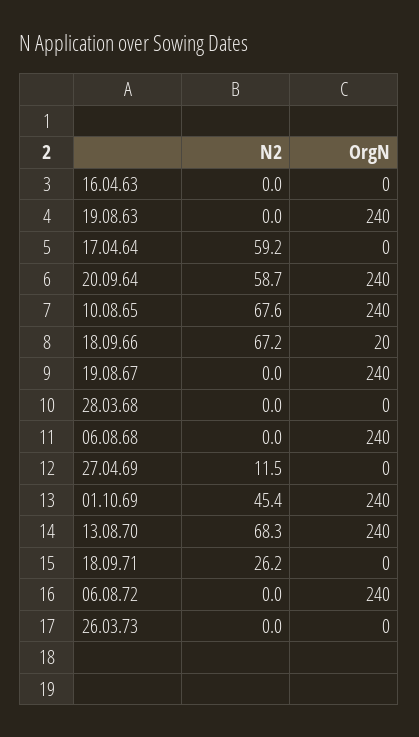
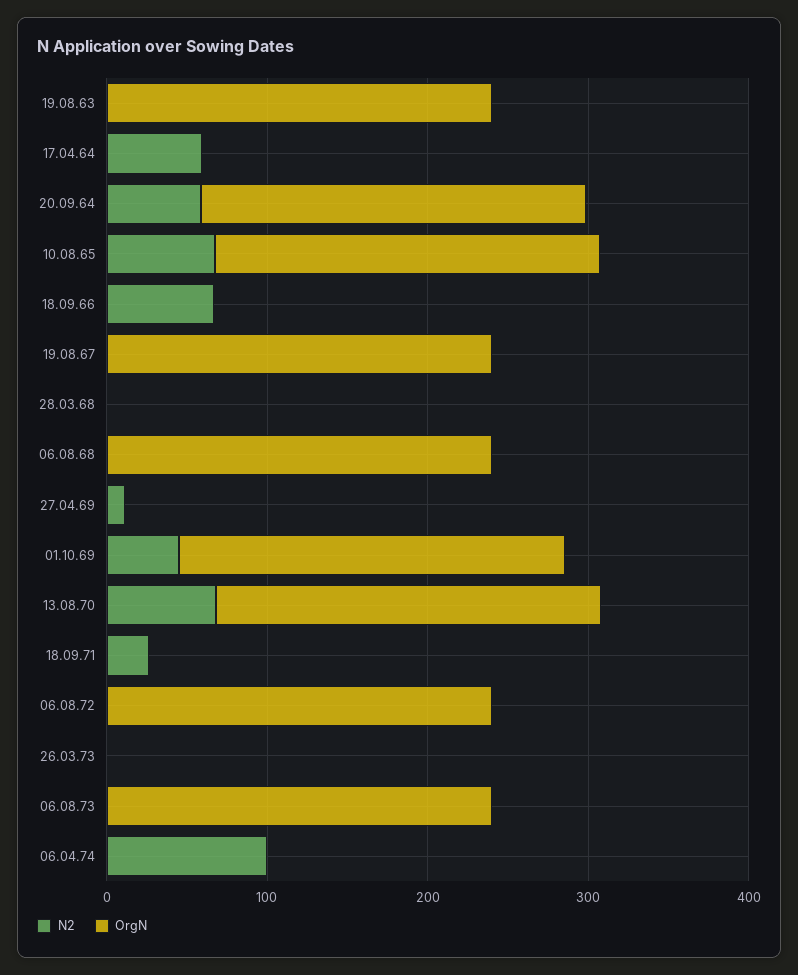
N2, 16.04.63: 0 -> none
OrgN, 16.04.63: 0 -> none
OrgN, 18.09.66: 20 -> 0
N2, 06.08.73: none -> 0
OrgN, 06.08.73: none -> 240
N2, 06.04.74: none -> 100
OrgN, 06.04.74: none -> 0

